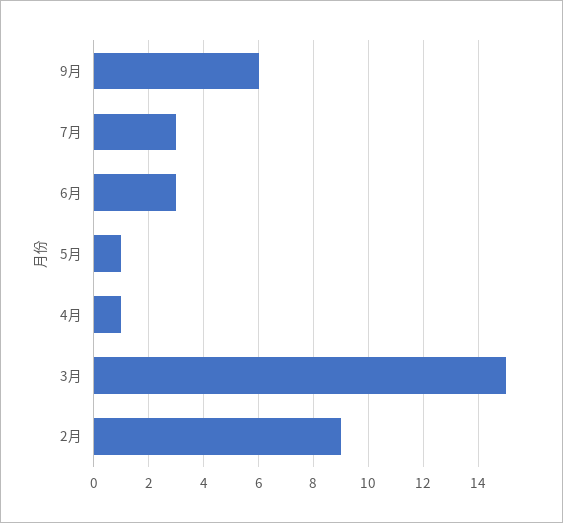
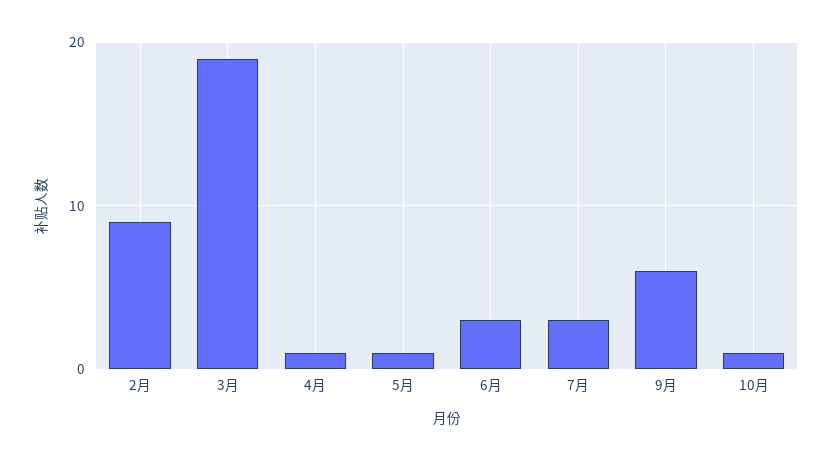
3月: 15 -> 19
10月: none -> 1

